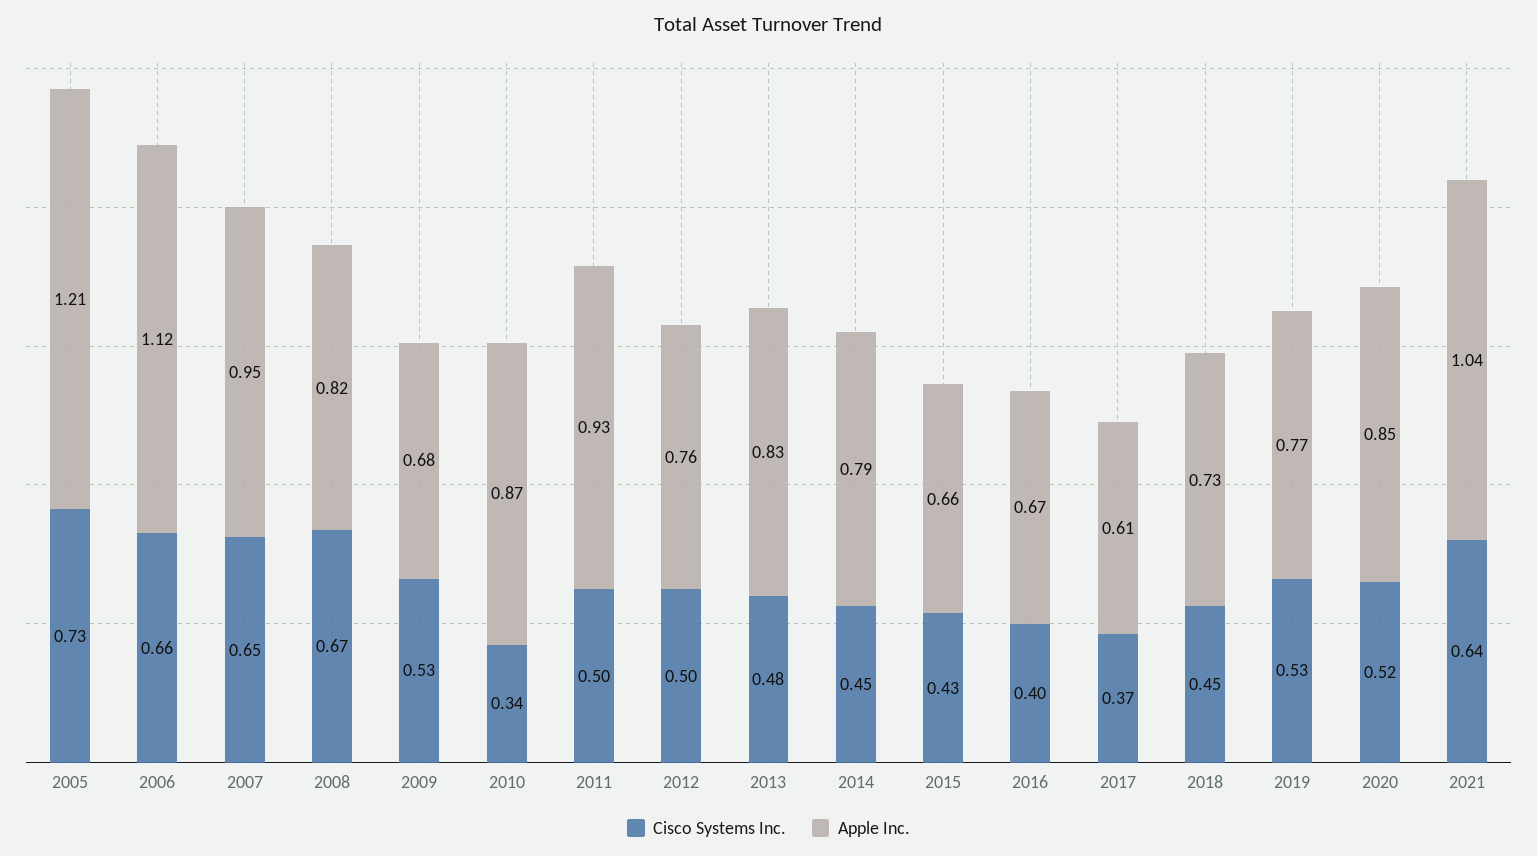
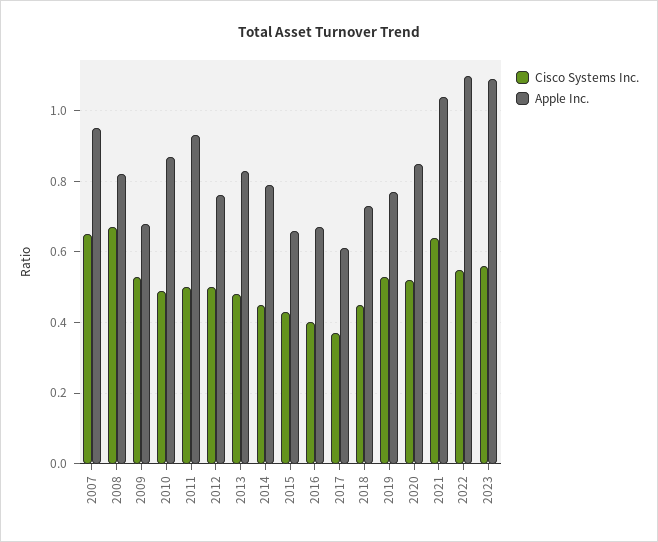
Cisco Systems Inc., 2005: 0.73 -> none
Apple Inc., 2005: 1.21 -> none
Cisco Systems Inc., 2006: 0.66 -> none
Apple Inc., 2006: 1.12 -> none
Cisco Systems Inc., 2010: 0.34 -> 0.5
Cisco Systems Inc., 2022: none -> 0.55
Apple Inc., 2022: none -> 1.1
Cisco Systems Inc., 2023: none -> 0.55
Apple Inc., 2023: none -> 1.1

